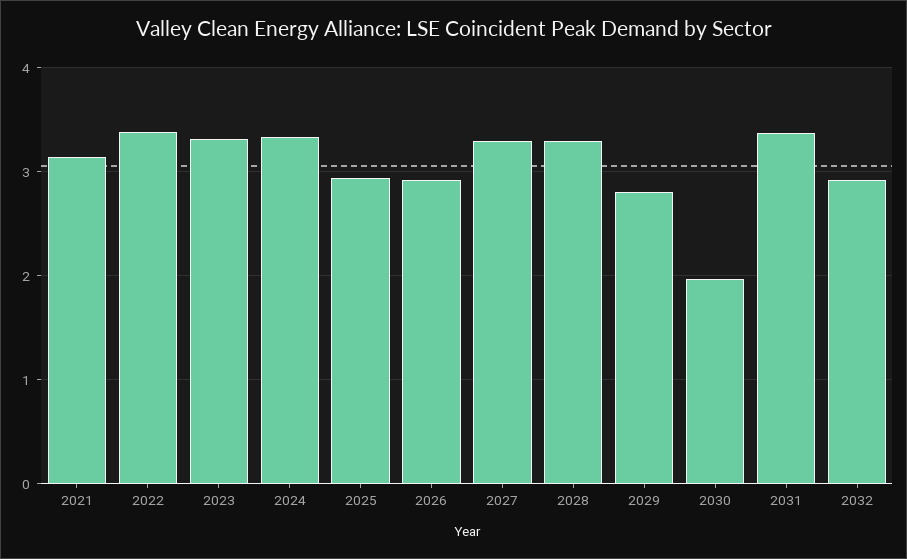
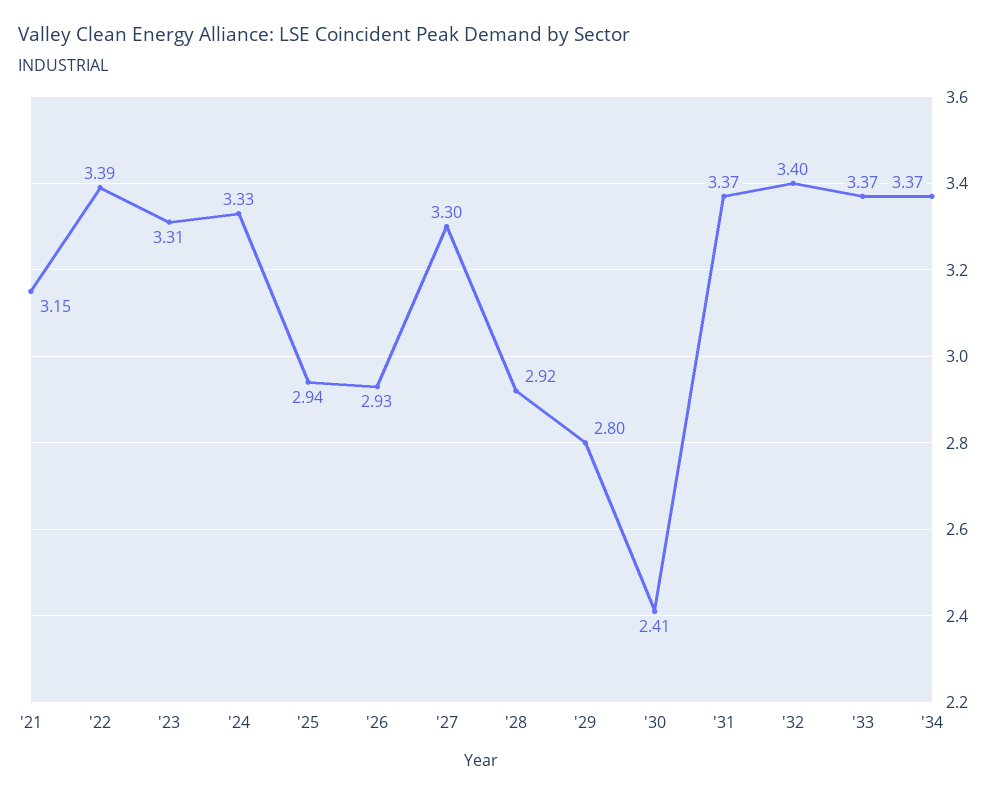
2028: 3.3 -> 2.92
2030: 2 -> 2.41
2032: 2.9 -> 3.4
'33: none -> 3.37
'34: none -> 3.37

